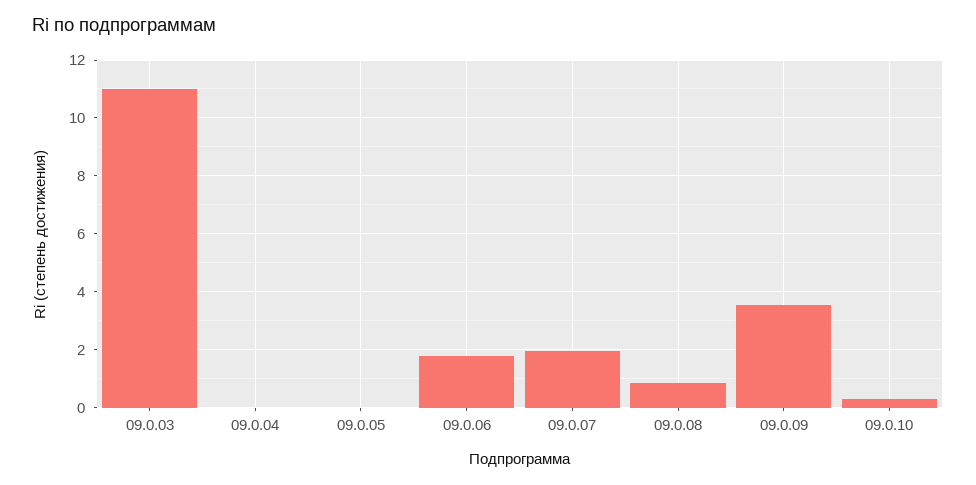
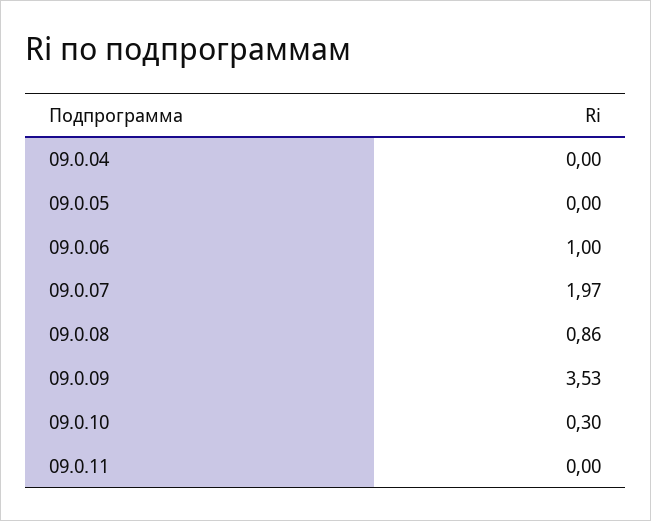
09.0.03: 11 -> none
09.0.06: 1.75 -> 1
09.0.11: none -> 0

